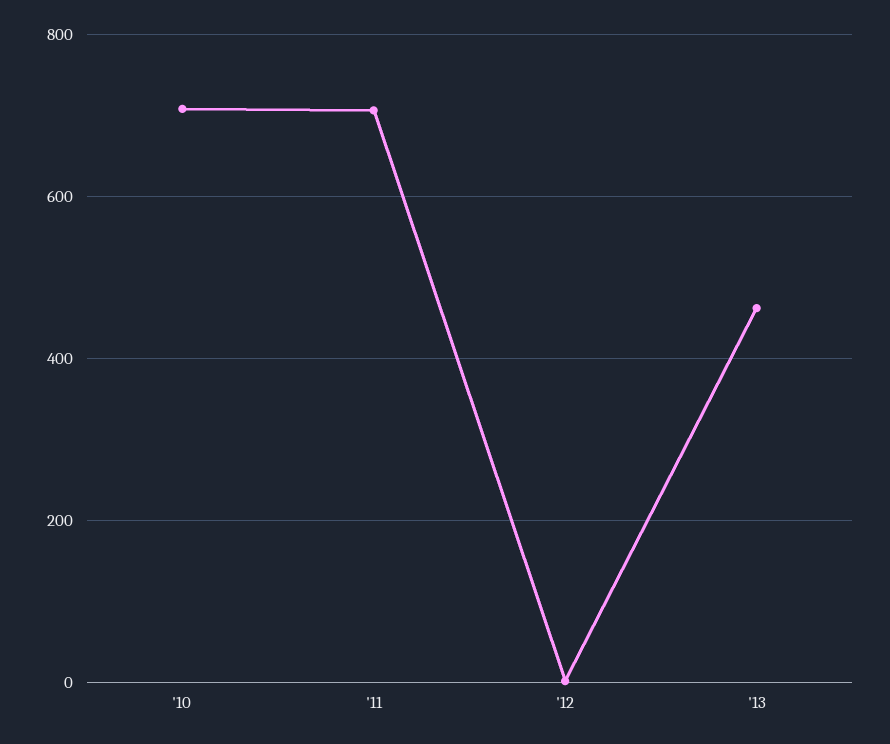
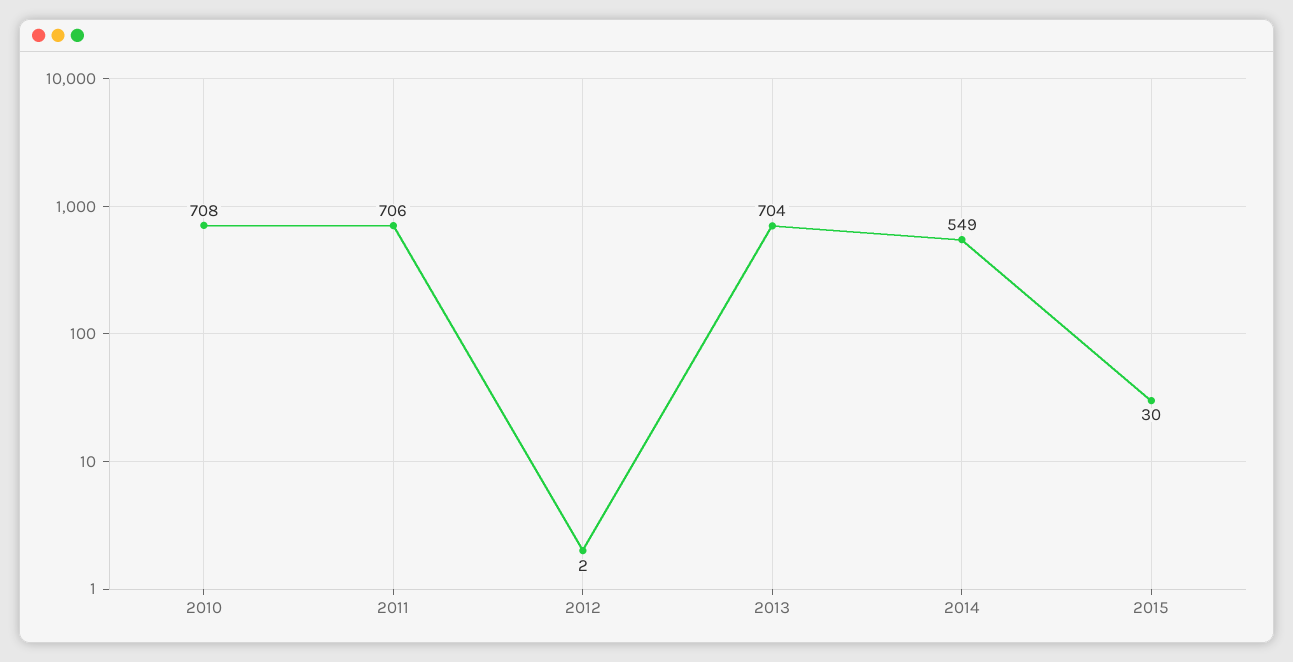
'13: 460 -> 704
2014: none -> 549
2015: none -> 30

